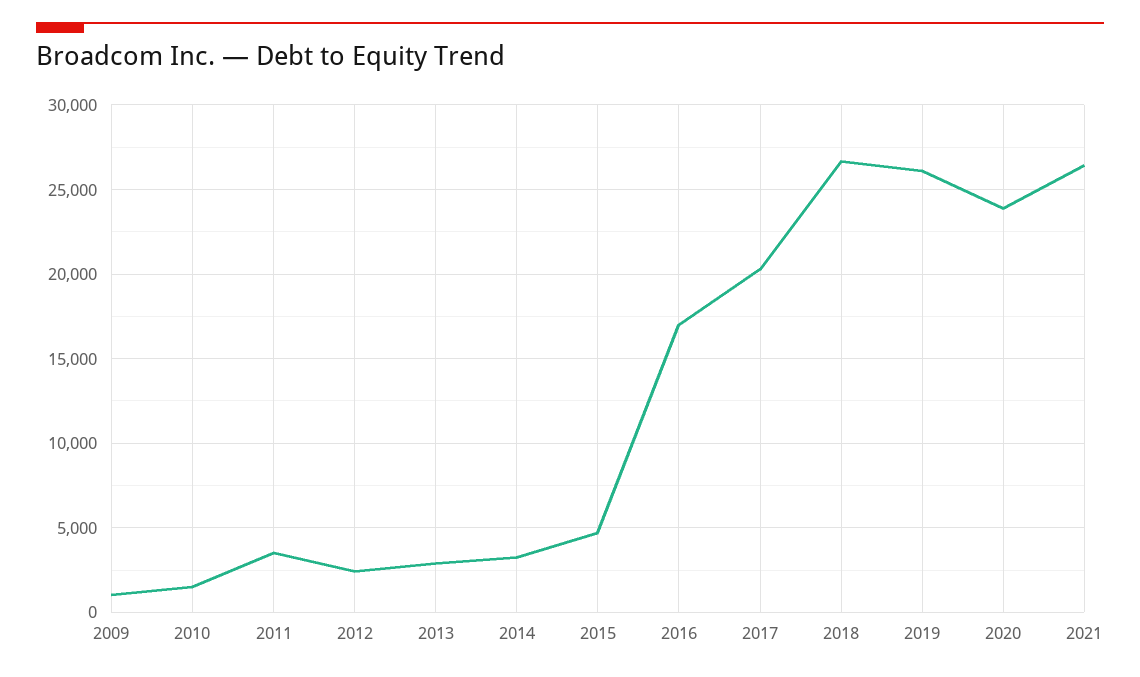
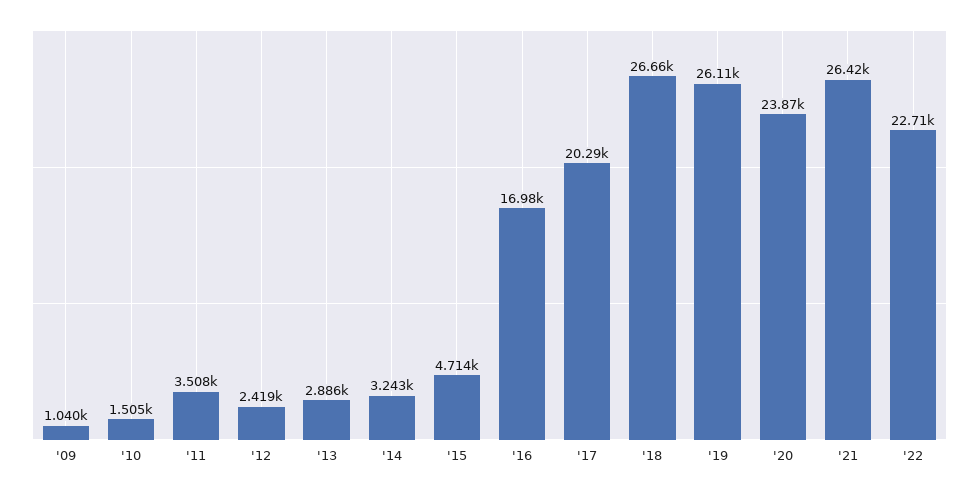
'22: none -> 22710

